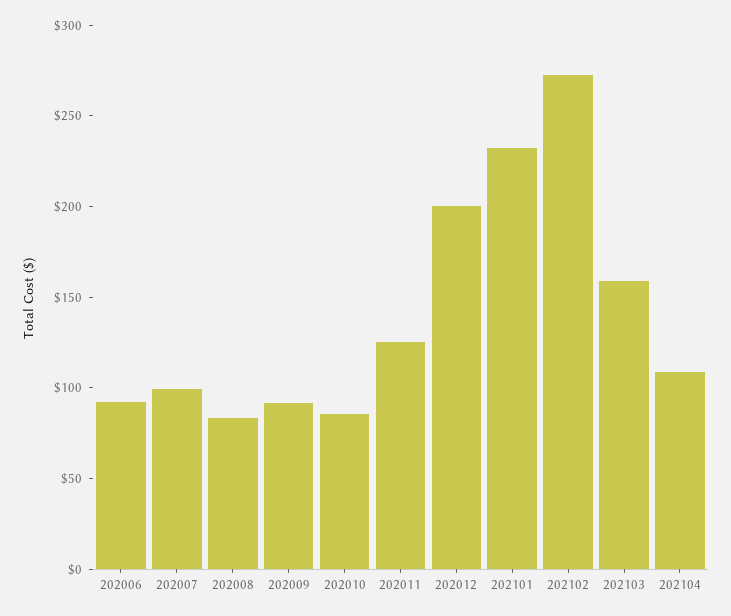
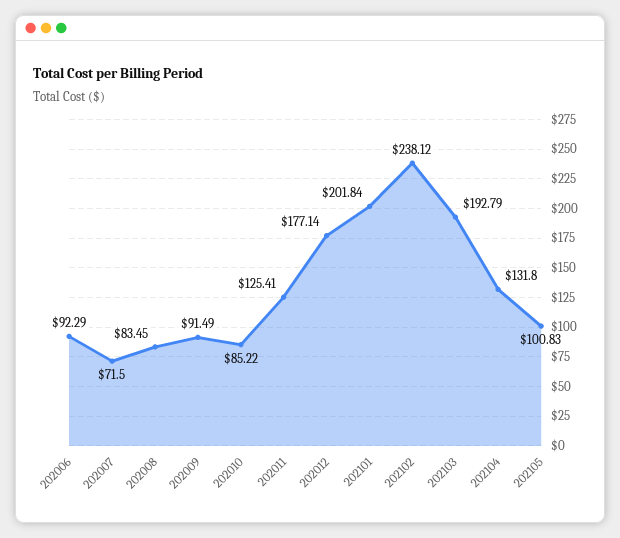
202007: 100 -> 71.5
202012: 200 -> 177.14
202101: 230 -> 201.84
202102: 270 -> 238.12
202103: 160 -> 192.79
202104: 110 -> 131.8
202105: none -> 100.83

